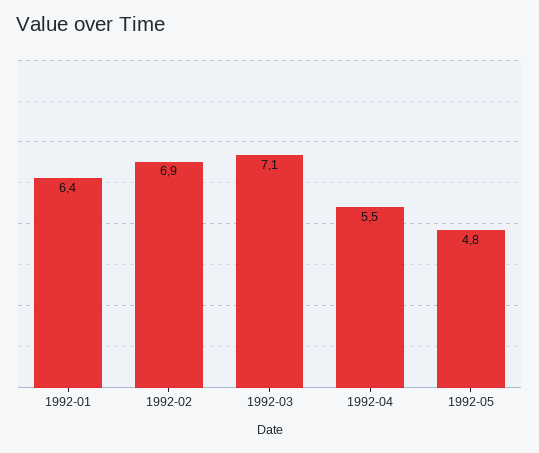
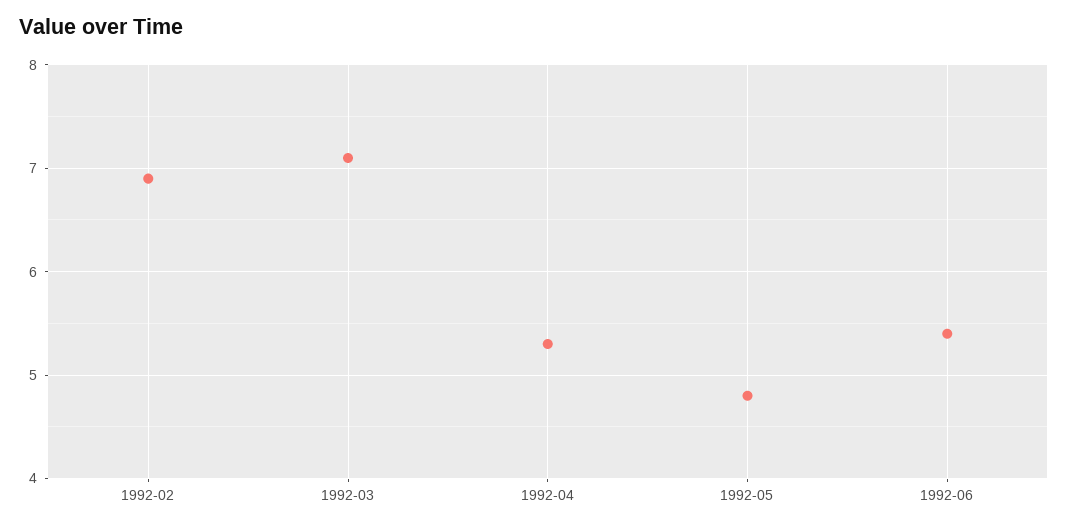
1992-01: 6.4 -> none
1992-04: 5.5 -> 5.3
1992-06: none -> 5.4

